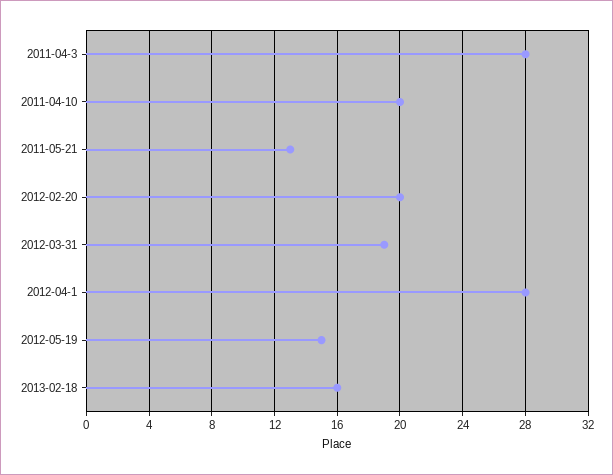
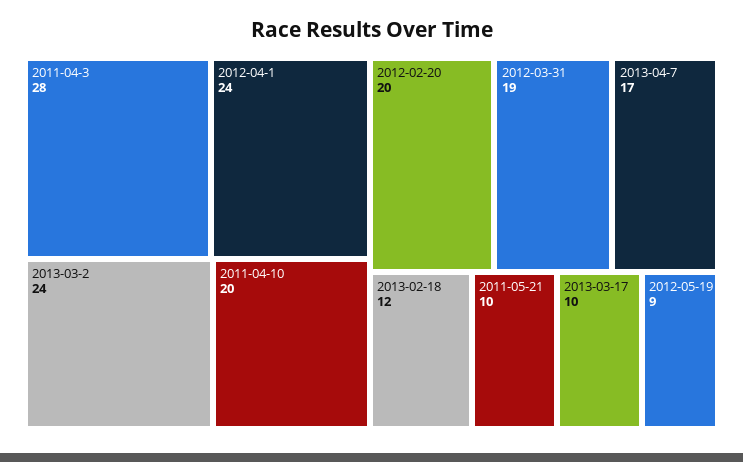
2011-05-21: 13 -> 10
2012-04-1: 28 -> 24
2012-05-19: 15 -> 9
2013-02-18: 16 -> 12
2013-03-2: none -> 24
2013-04-7: none -> 17
2013-03-17: none -> 10

